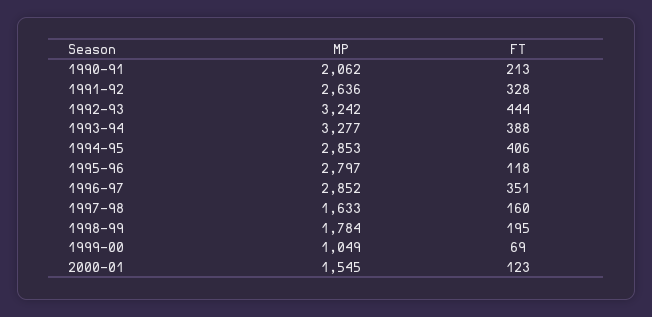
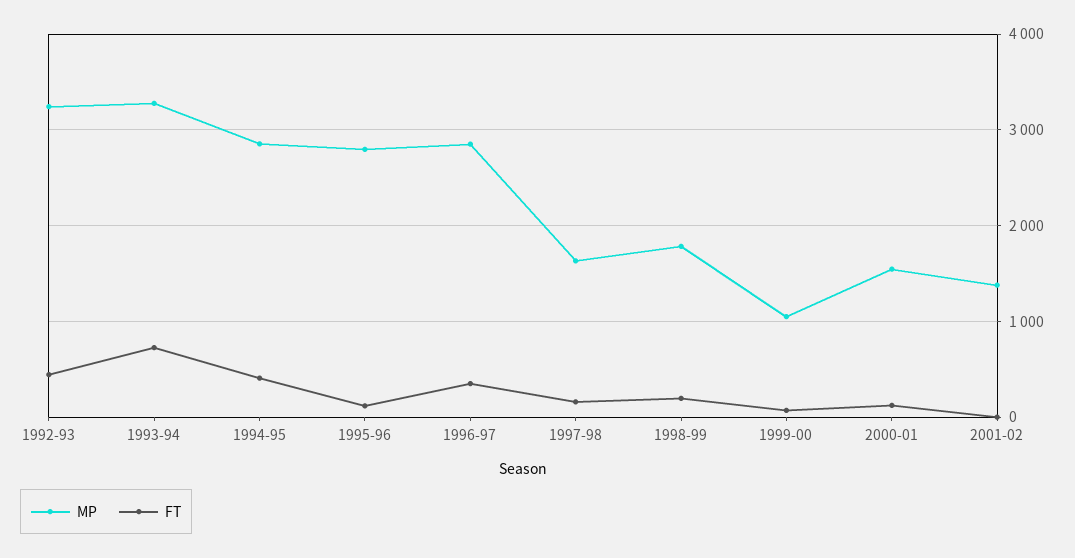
MP, 1990-91: 2062 -> none
FT, 1990-91: 213 -> none
MP, 1991-92: 2636 -> none
FT, 1991-92: 328 -> none
FT, 1993-94: 388 -> 700
MP, 2001-02: none -> 1400
FT, 2001-02: none -> 0

